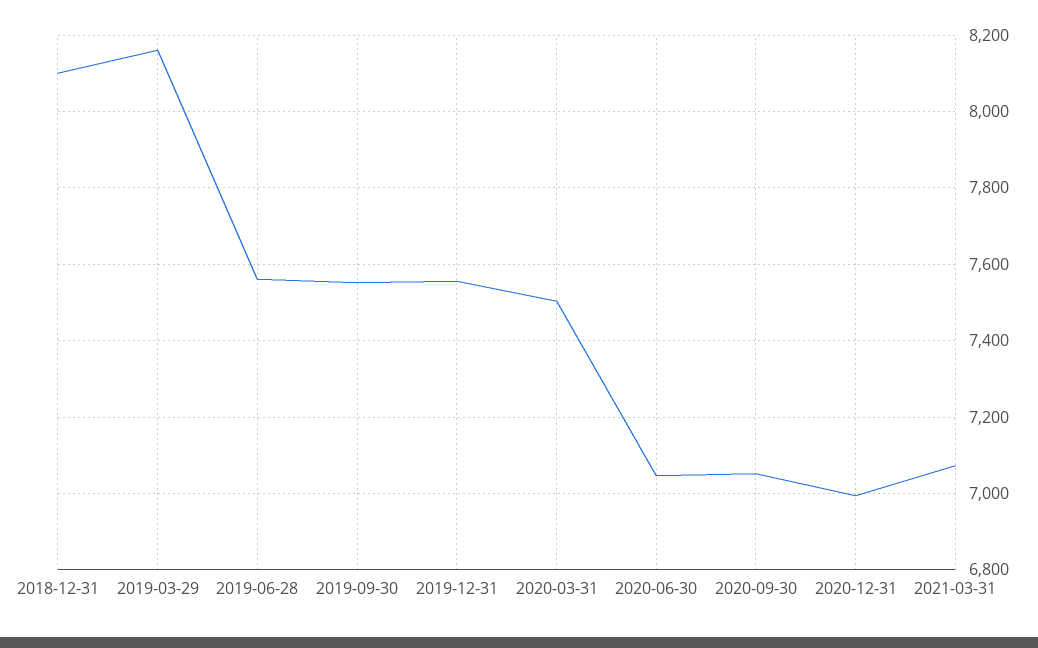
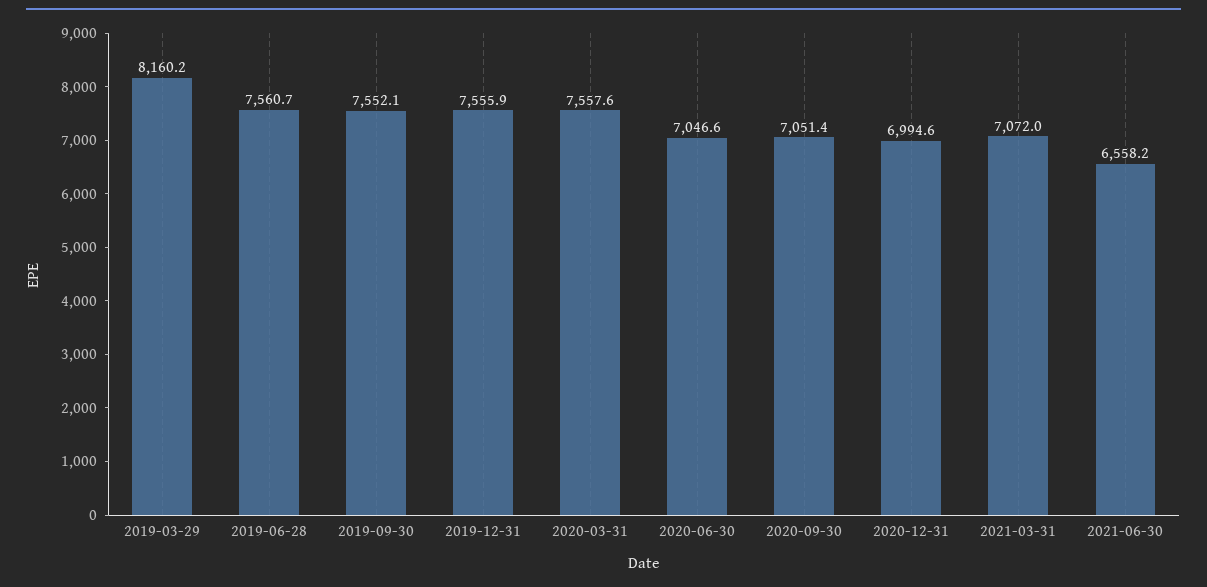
2018-12-31: 8100 -> none
2020-03-31: 7500 -> 7557.6
2021-06-30: none -> 6558.2

